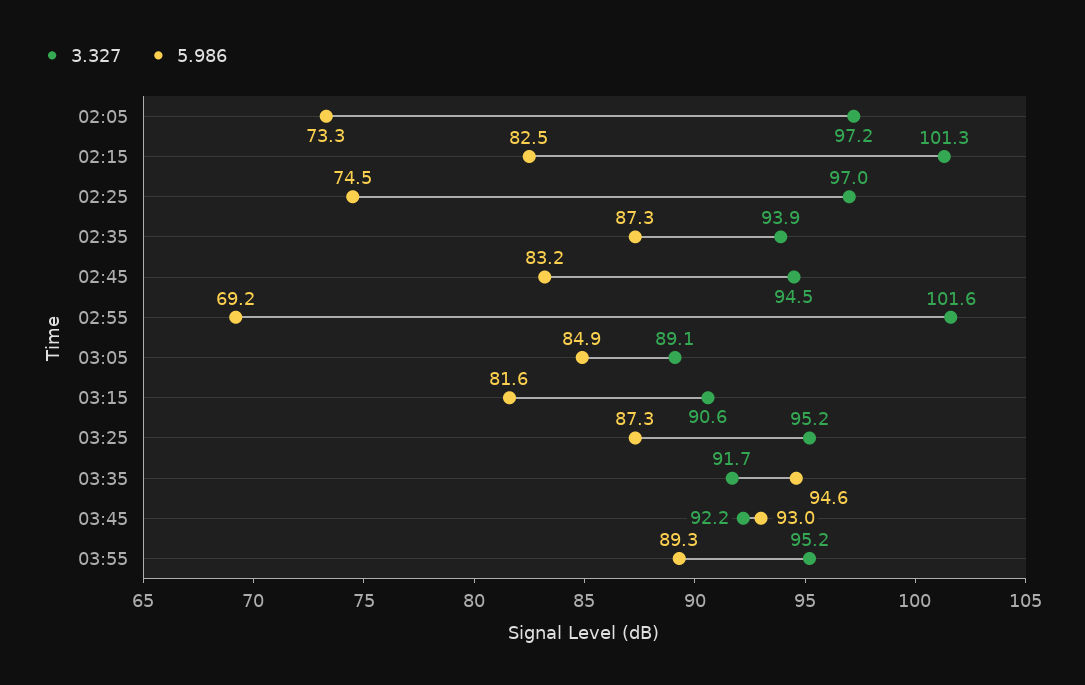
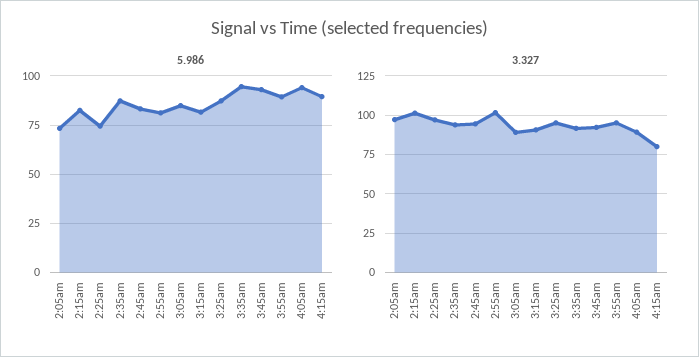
5.986, 02:55: 69.2 -> 80
5.986, 4:05am: none -> 95
5.986, 4:15am: none -> 90
3.327, 4:05am: none -> 90
3.327, 4:15am: none -> 80

